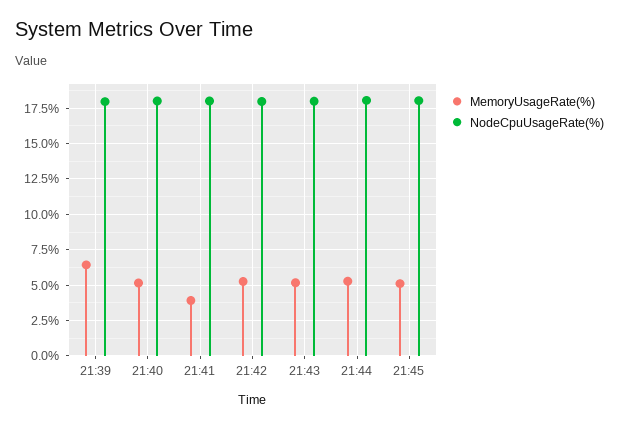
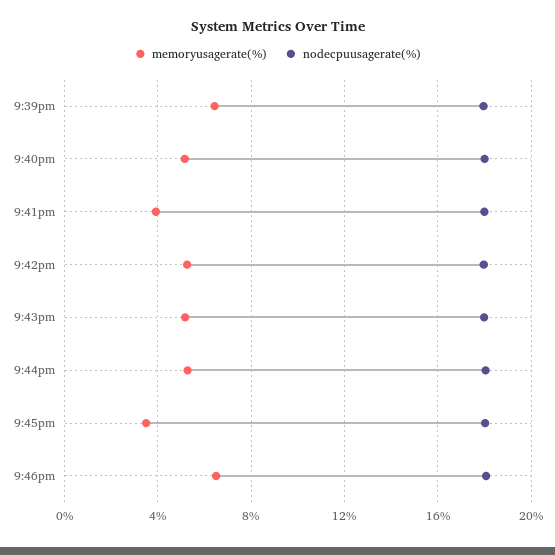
MemoryUsageRate(%), 21:45: 5 -> 3.5
MemoryUsageRate(%), 9:46pm: none -> 6.5
NodeCpuUsageRate(%), 9:46pm: none -> 18

